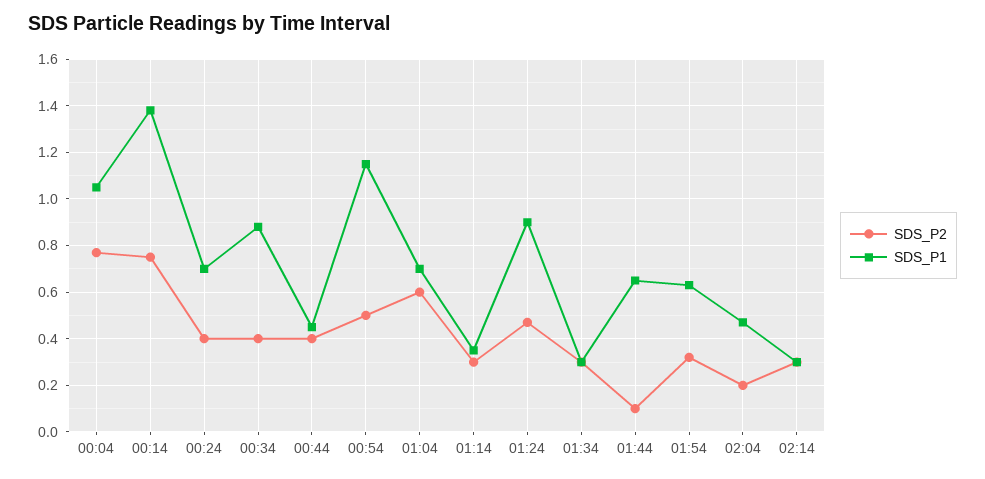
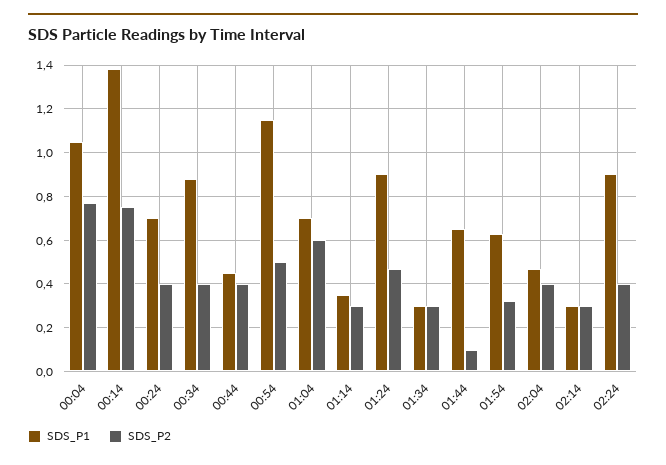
SDS_P2, 02:04: 0.2 -> 0.4
SDS_P1, 02:24: none -> 0.9
SDS_P2, 02:24: none -> 0.4

